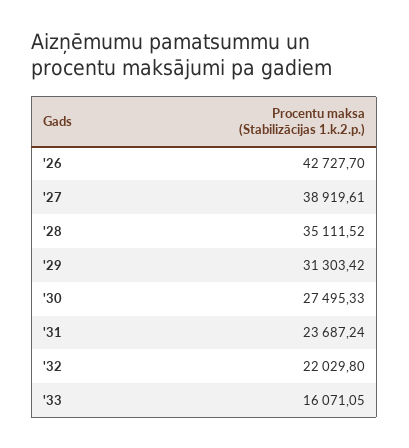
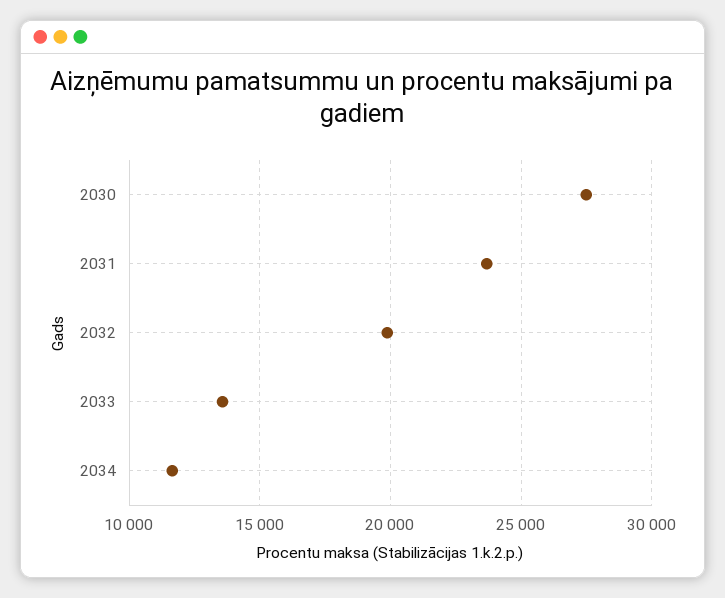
'26: 42727.7 -> none
'27: 38919.61 -> none
'28: 35111.52 -> none
'29: 31303.42 -> none
'32: 22029.8 -> 20000
'33: 16071.05 -> 13500
2034: none -> 11500

